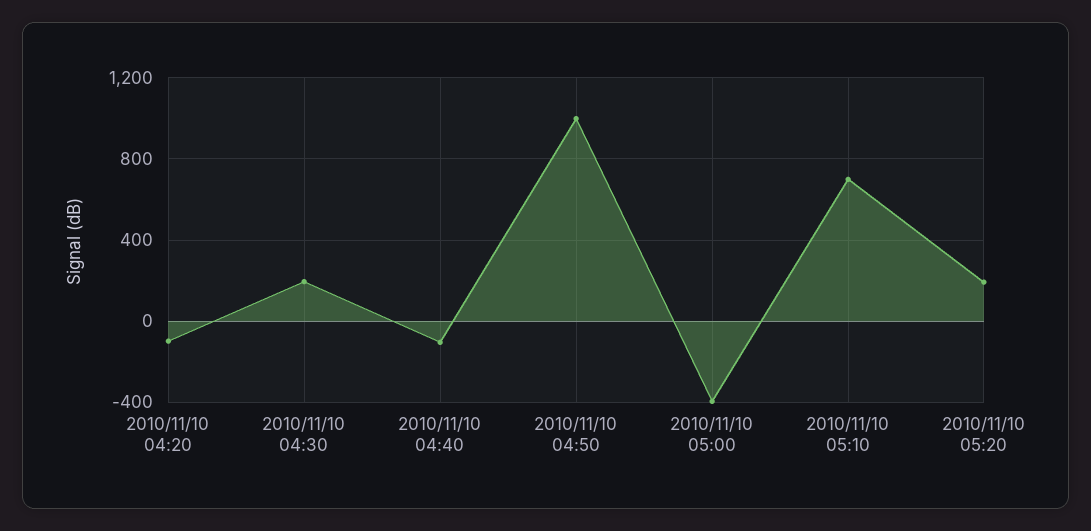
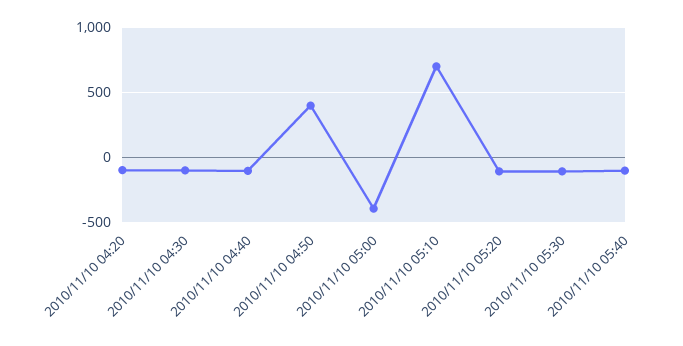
2010/11/10 04:30: 200 -> -100
2010/11/10 04:50: 1000 -> 400
2010/11/10 05:20: 200 -> -100
2010/11/10 05:30: none -> -100
2010/11/10 05:40: none -> -100

